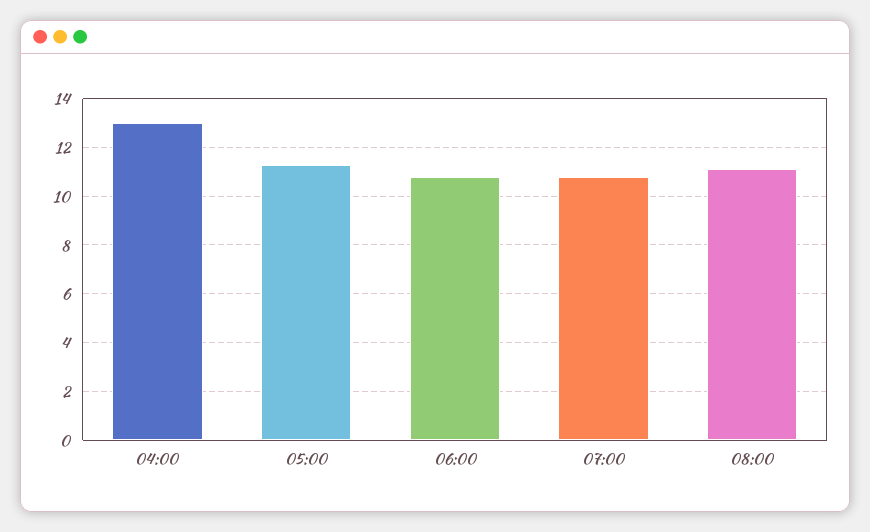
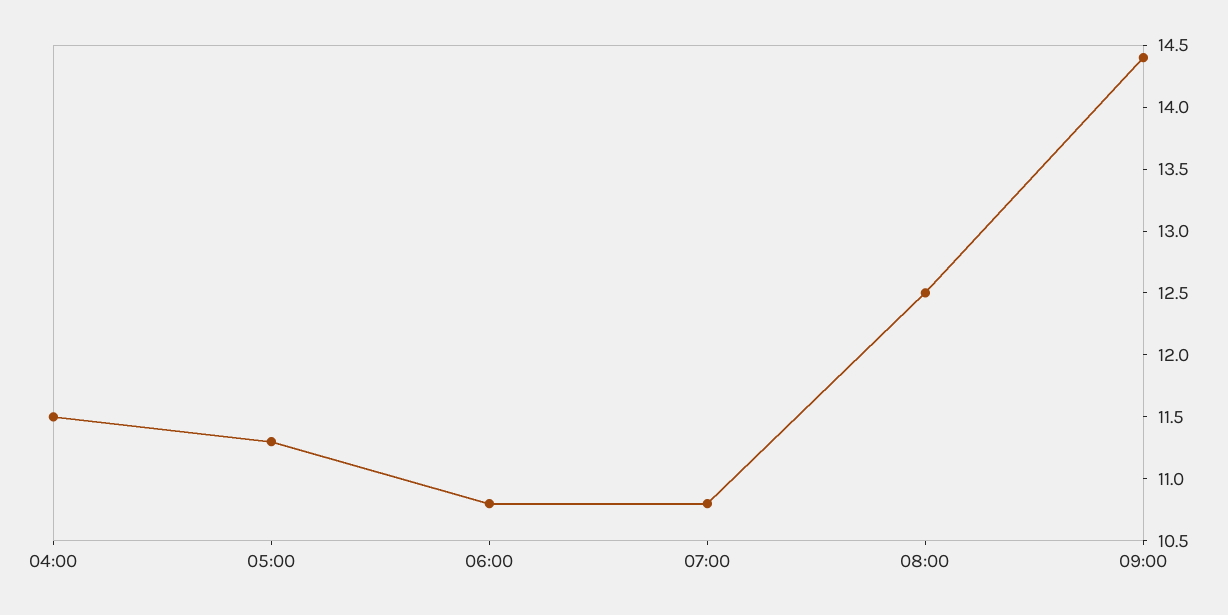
04:00: 13 -> 11.5
08:00: 11 -> 12.5
09:00: none -> 14.4

